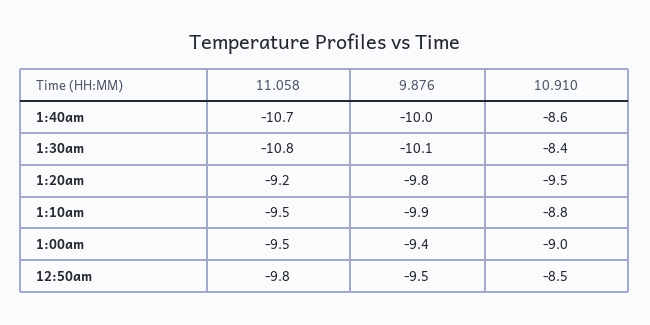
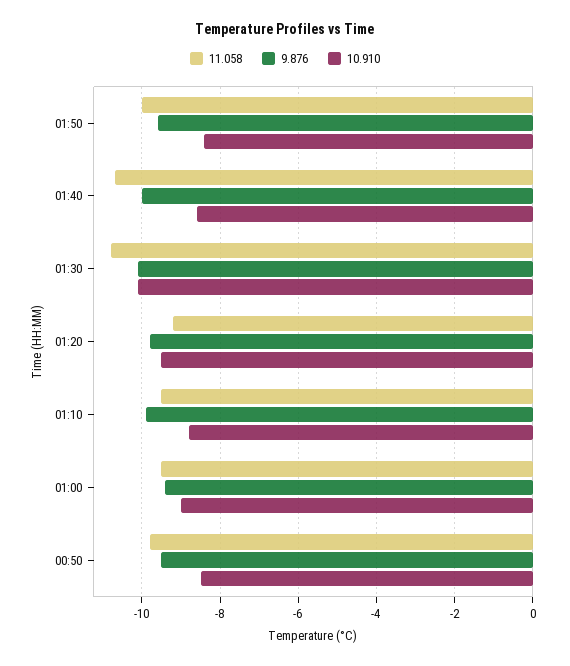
10.910, 1:30am: -8.4 -> -10
11.058, 01:50: none -> -10
9.876, 01:50: none -> -9.5
10.910, 01:50: none -> -8.5

